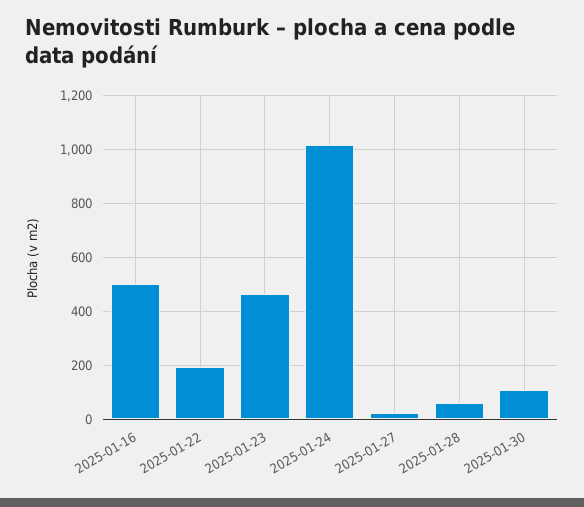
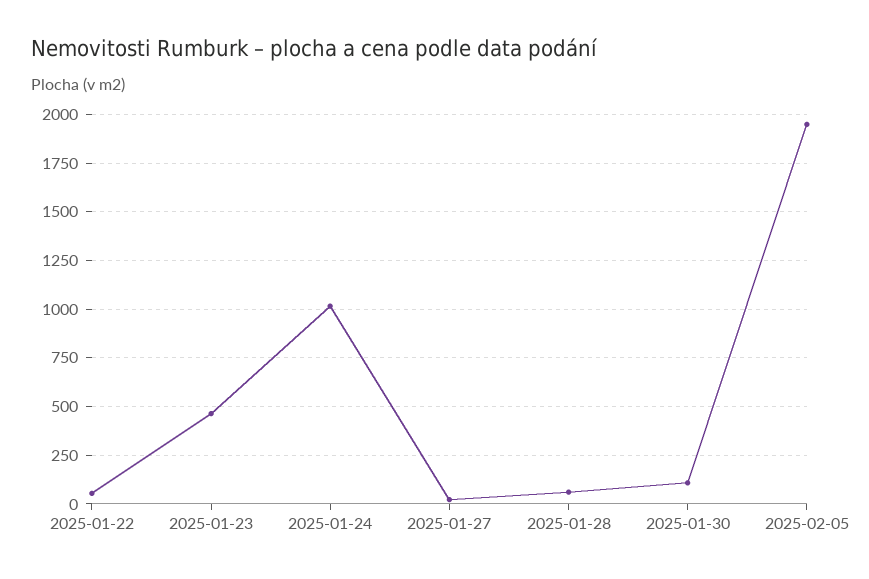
2025-01-16: 500 -> none
2025-01-22: 200 -> 50
2025-02-05: none -> 1950

